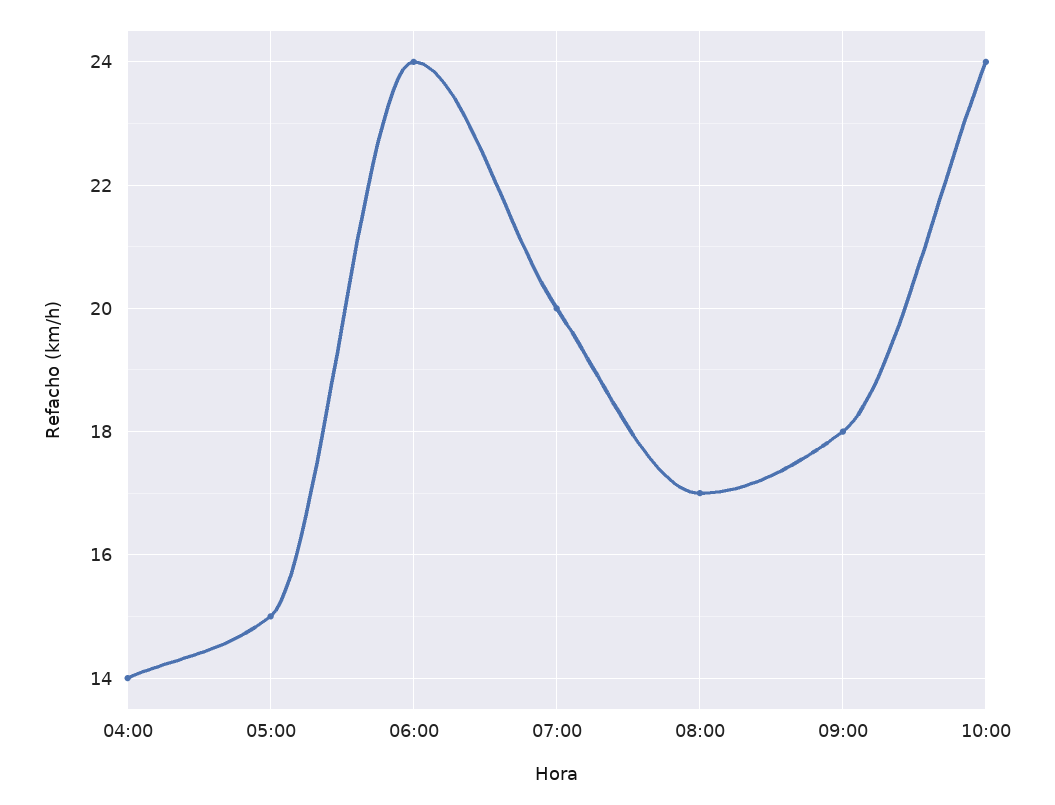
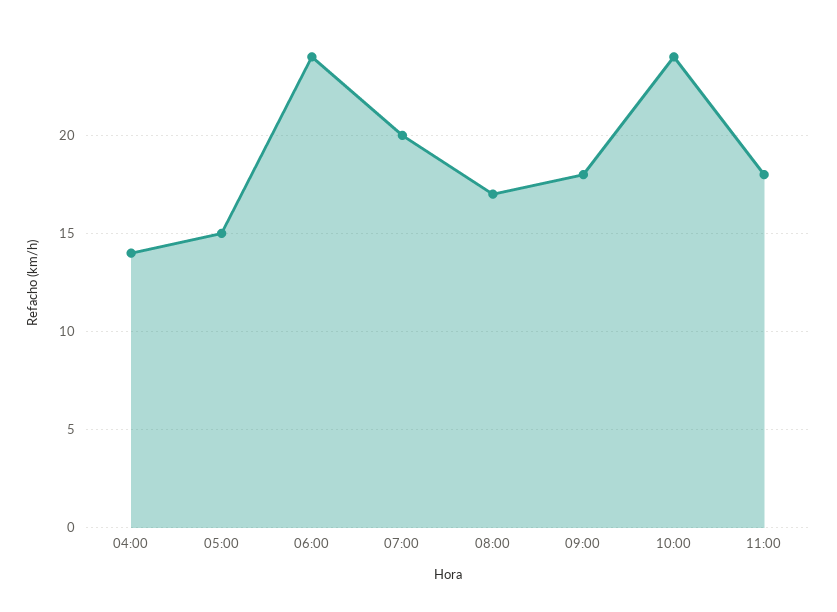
11:00: none -> 18

